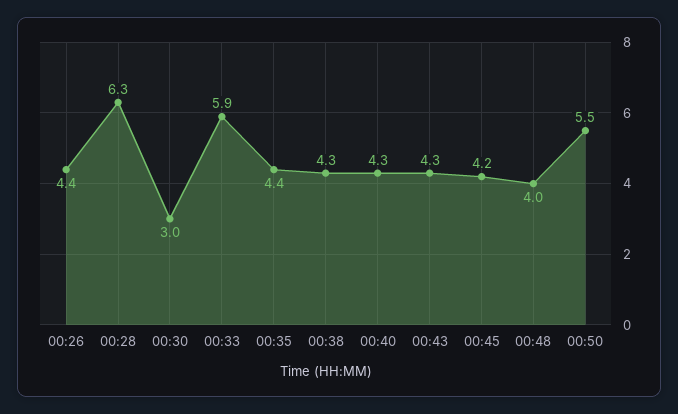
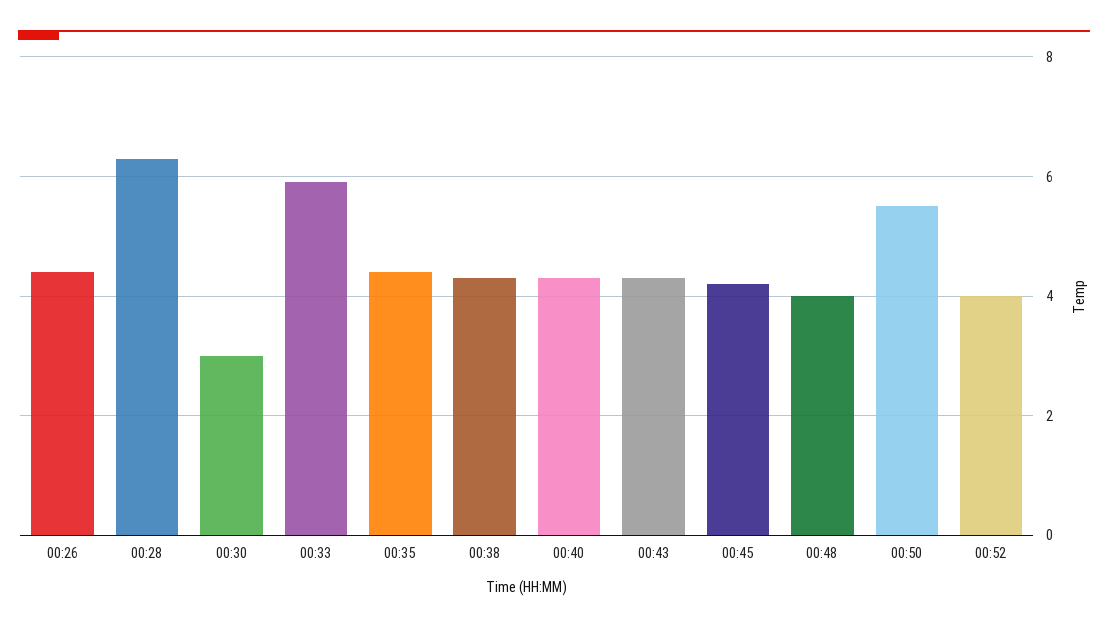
00:52: none -> 4

